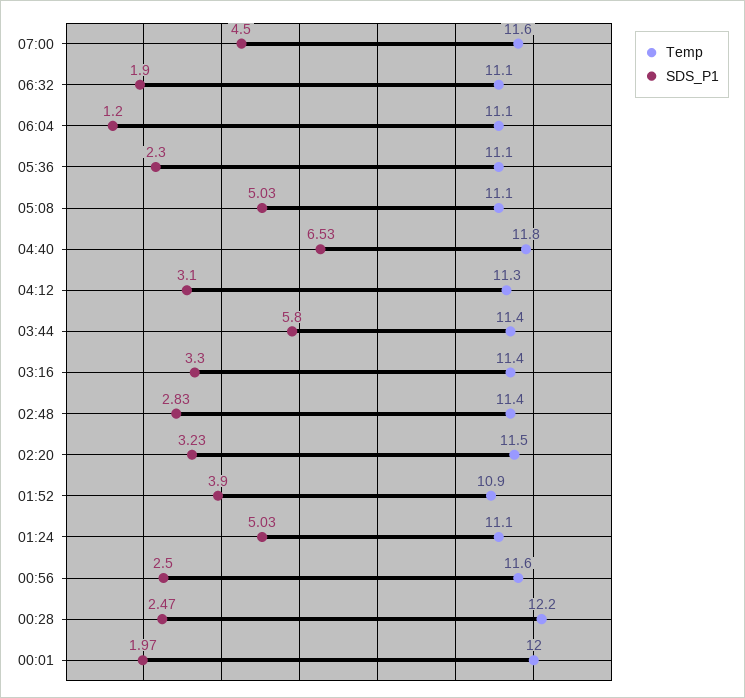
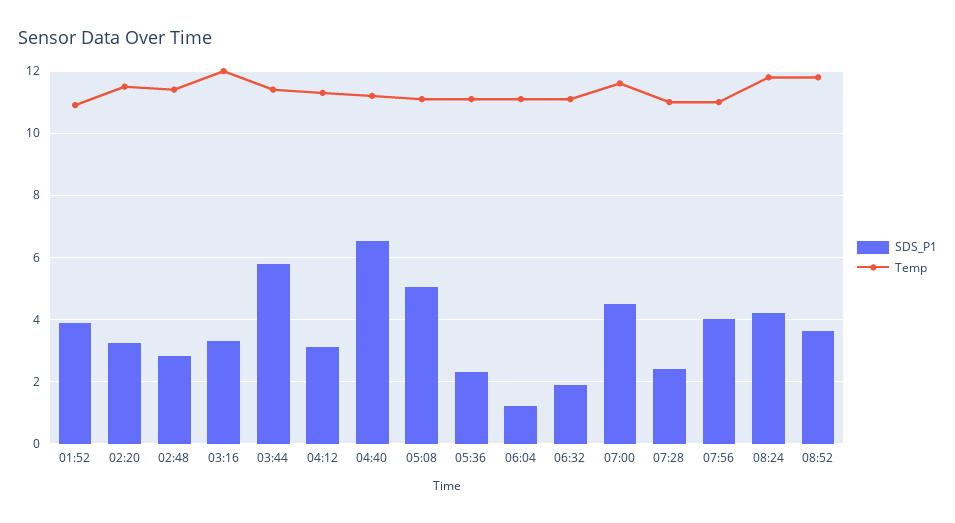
Temp, 04:40: 11.8 -> 11.2
Temp, 03:16: 11.4 -> 12
Temp, 01:24: 11.1 -> none
SDS_P1, 01:24: 5.03 -> none
Temp, 00:56: 11.6 -> none
SDS_P1, 00:56: 2.5 -> none
Temp, 00:28: 12.2 -> none
SDS_P1, 00:28: 2.47 -> none
Temp, 00:01: 12 -> none
SDS_P1, 00:01: 1.97 -> none
SDS_P1, 07:28: none -> 2.4
Temp, 07:28: none -> 11
SDS_P1, 07:56: none -> 4
Temp, 07:56: none -> 11
SDS_P1, 08:24: none -> 4.2
Temp, 08:24: none -> 11.8
SDS_P1, 08:52: none -> 3.6
Temp, 08:52: none -> 11.8

